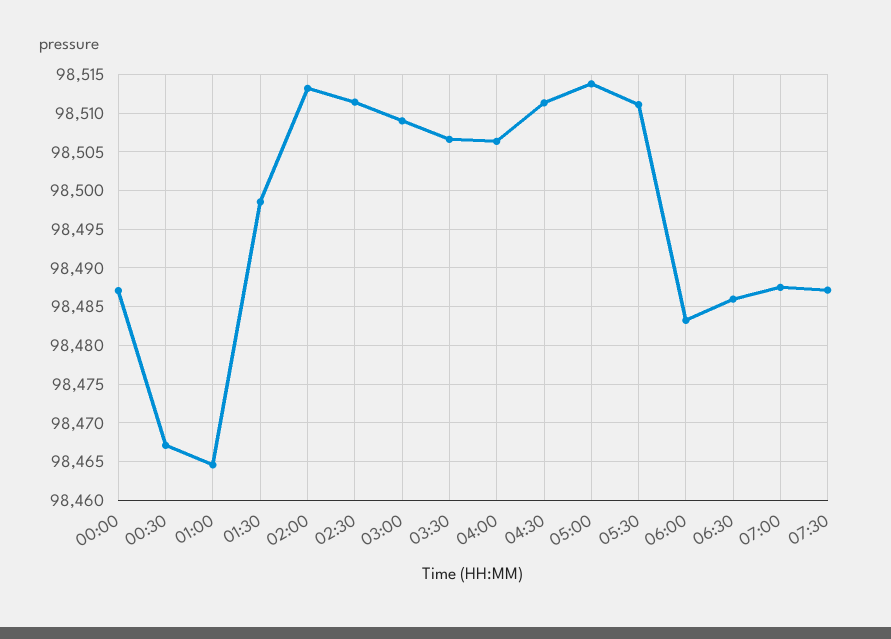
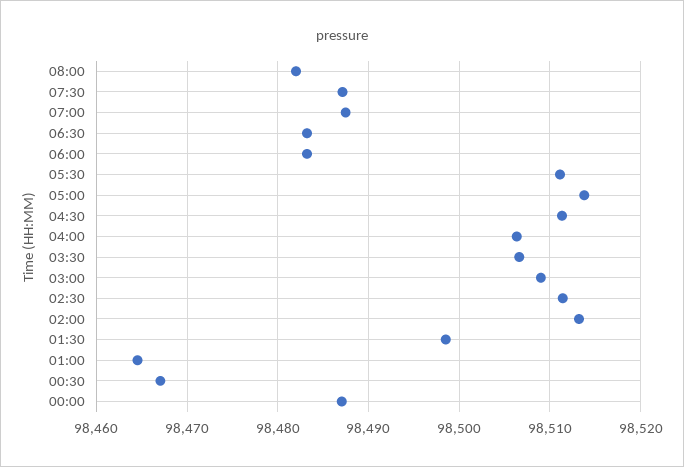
06:30: 98486 -> 98483
08:00: none -> 98482

